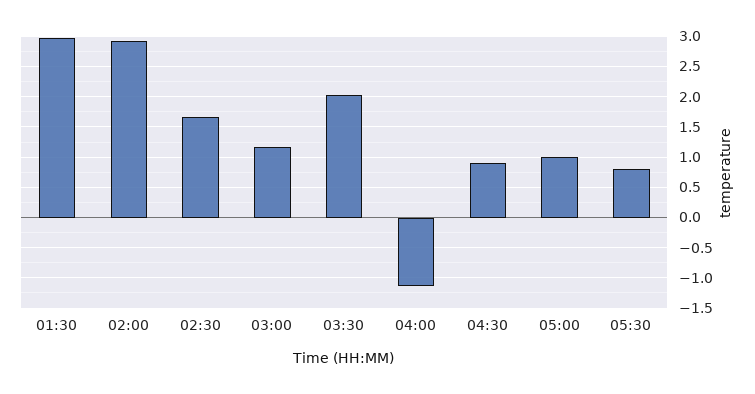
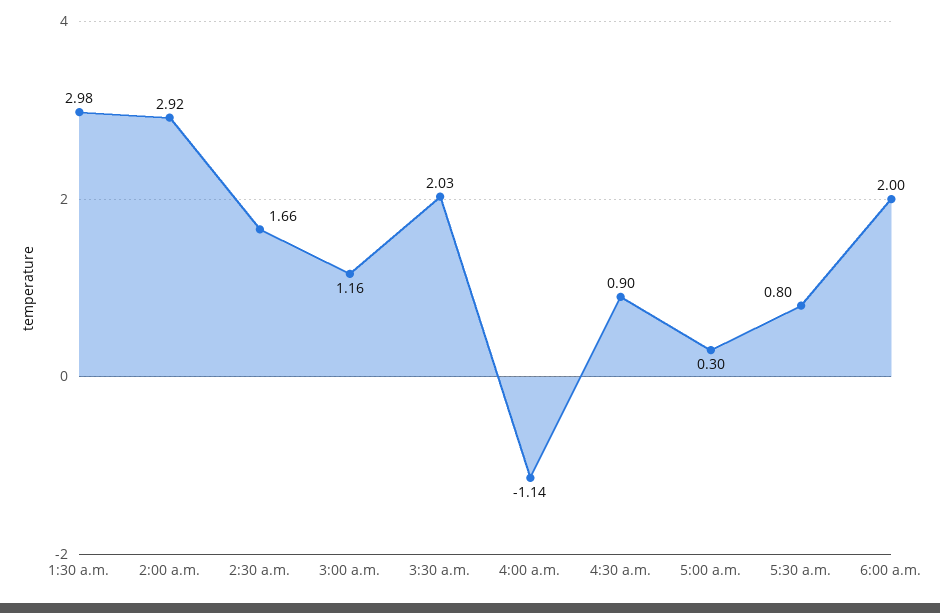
05:00: 1 -> 0.3
6:00 a.m.: none -> 2

